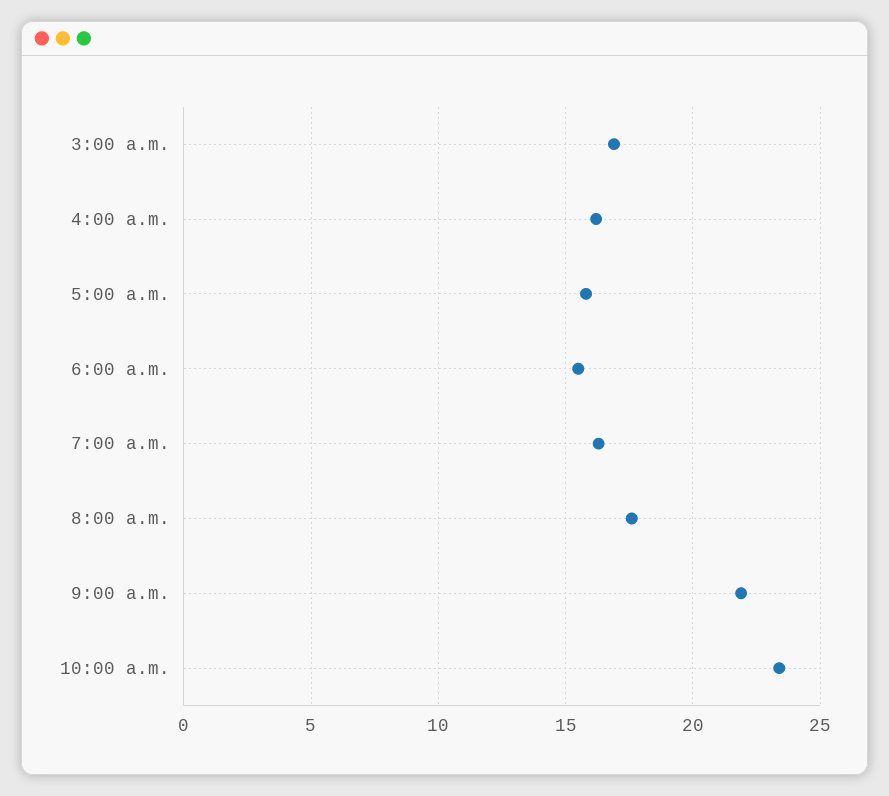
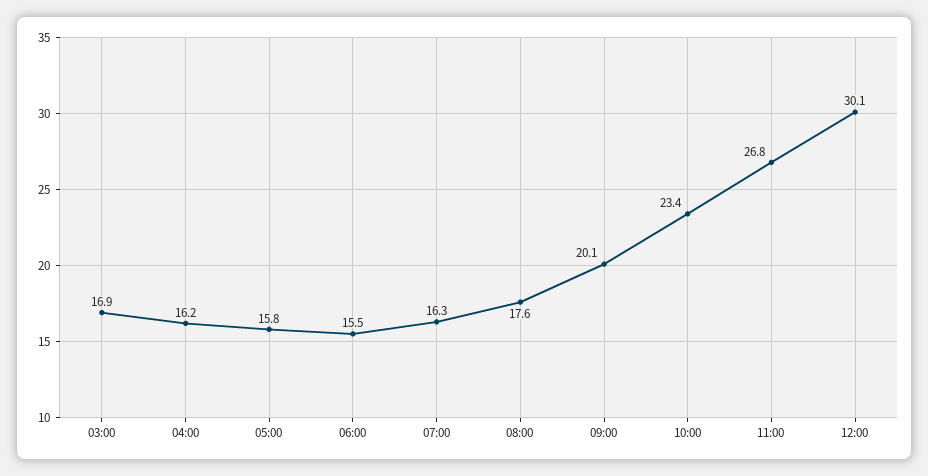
9:00 a.m.: 22 -> 20.1
11:00: none -> 26.8
12:00: none -> 30.1

